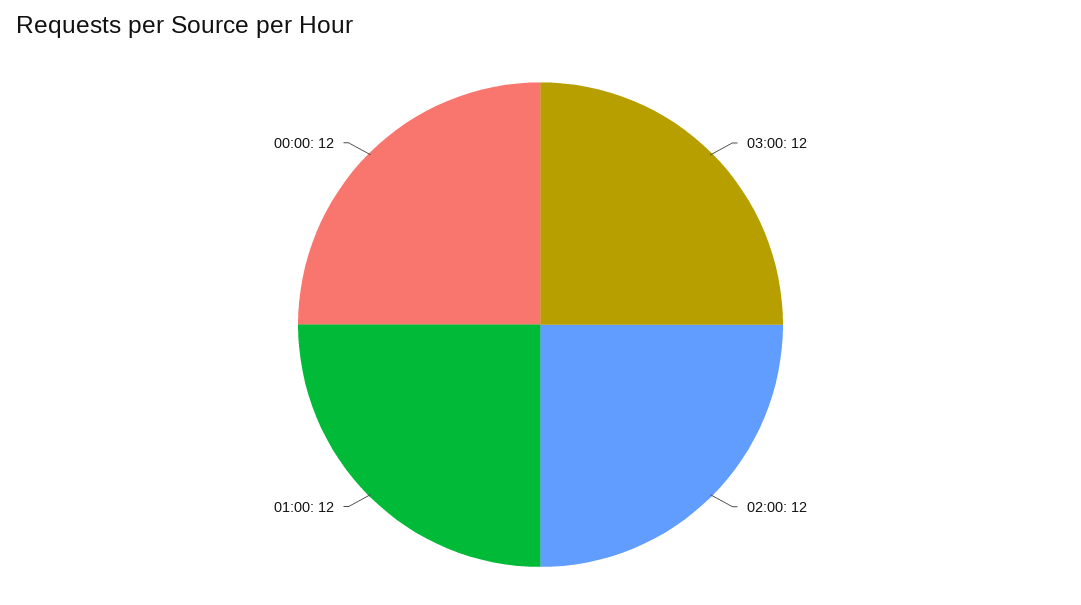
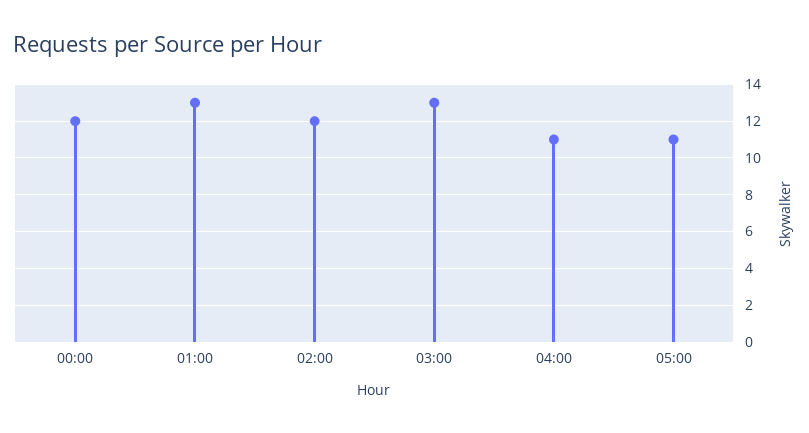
03:00: 12 -> 13
01:00: 12 -> 13
04:00: none -> 11
05:00: none -> 11

